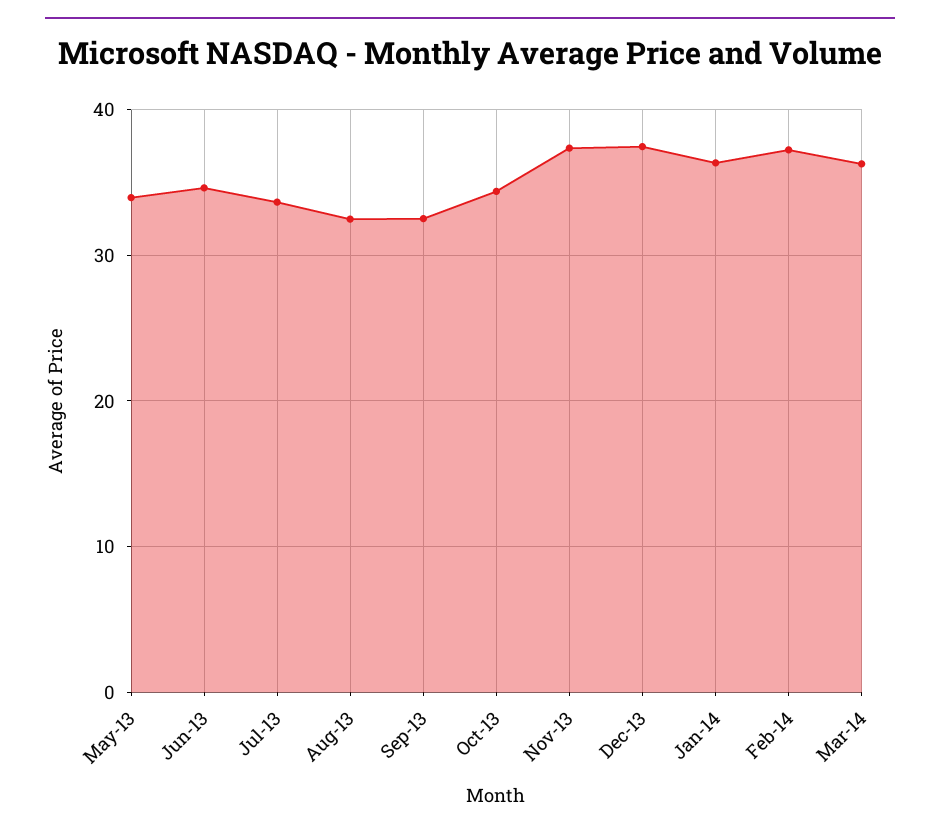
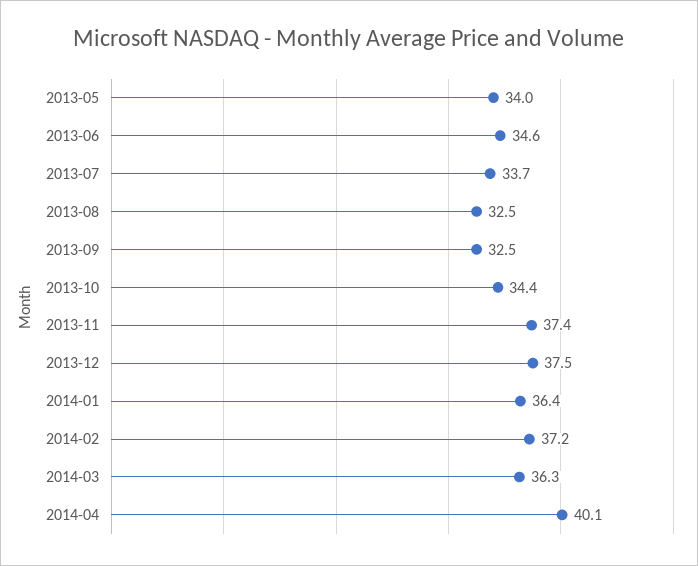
2014-04: none -> 40.1

